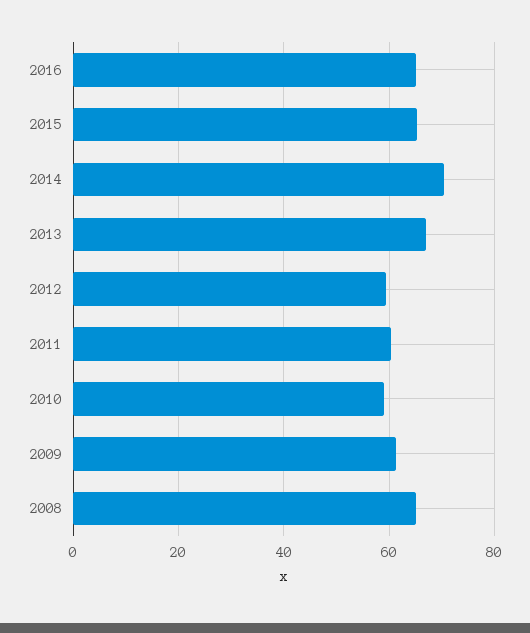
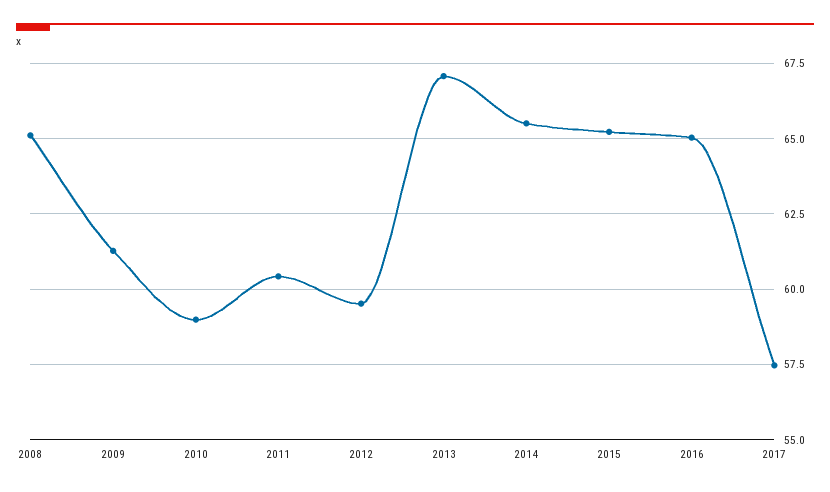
2014: 70 -> 65.5
2017: none -> 57.5

